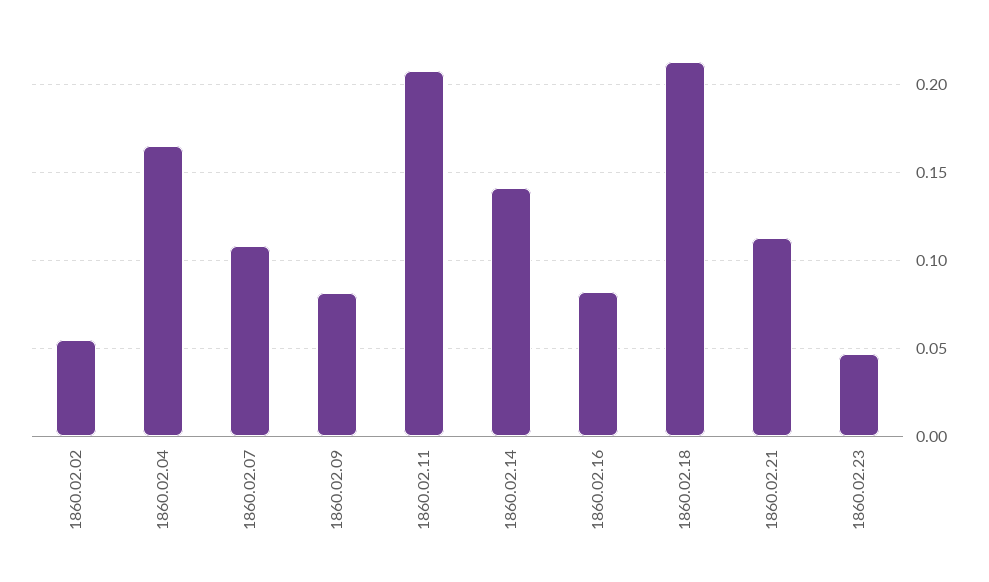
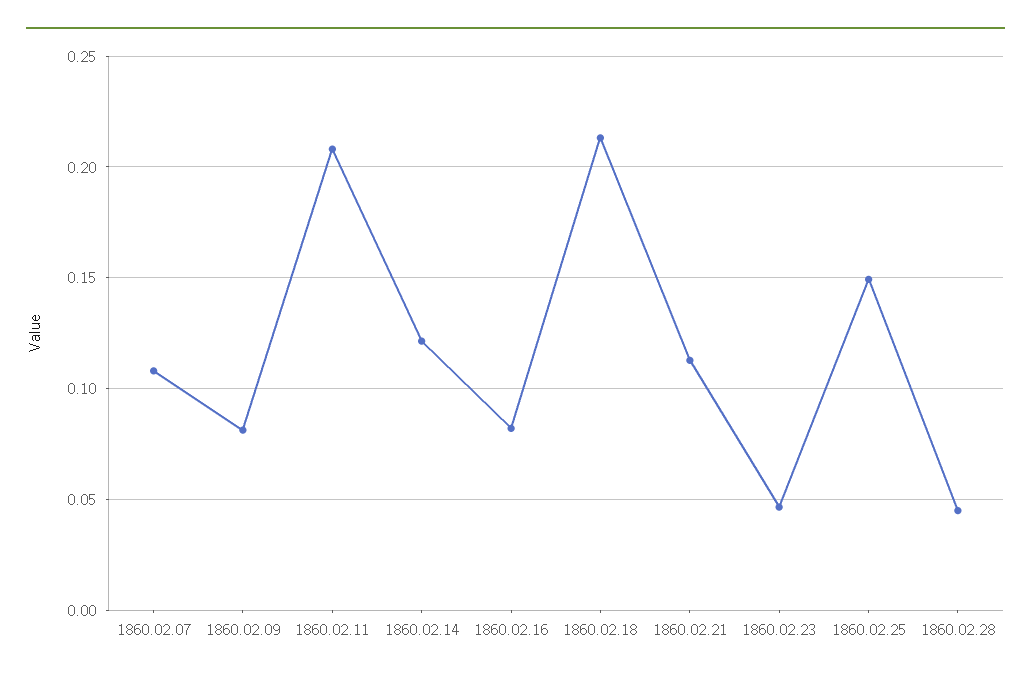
1860.02.02: 0.055 -> none
1860.02.04: 0.165 -> none
1860.02.14: 0.14 -> 0.12
1860.02.25: none -> 0.15
1860.02.28: none -> 0.045

